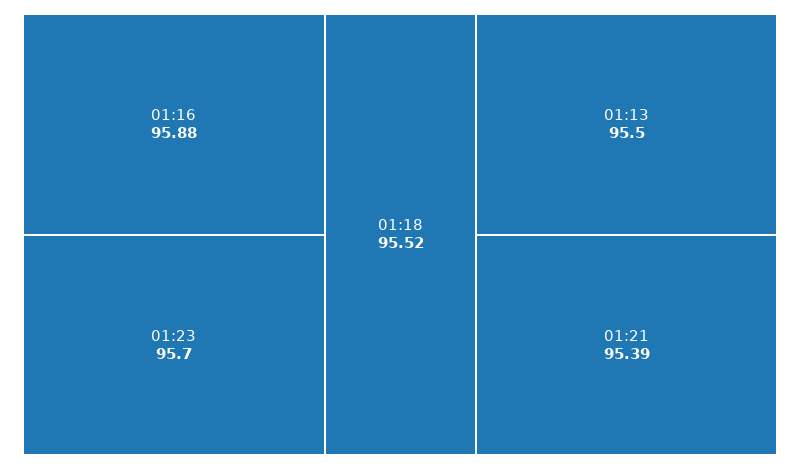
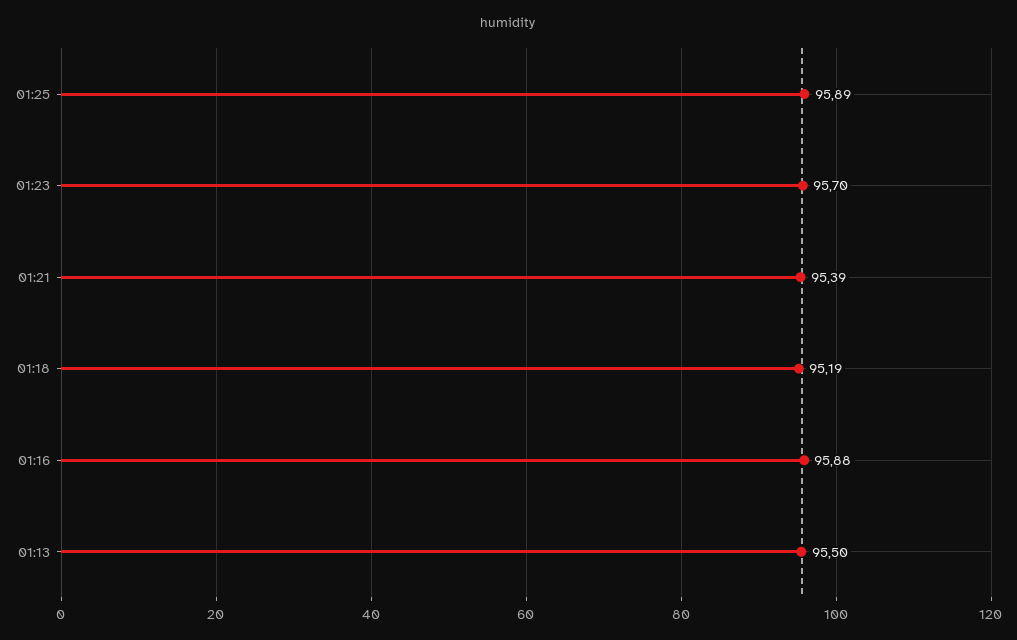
01:18: 95.52 -> 95.19
01:25: none -> 95.89

